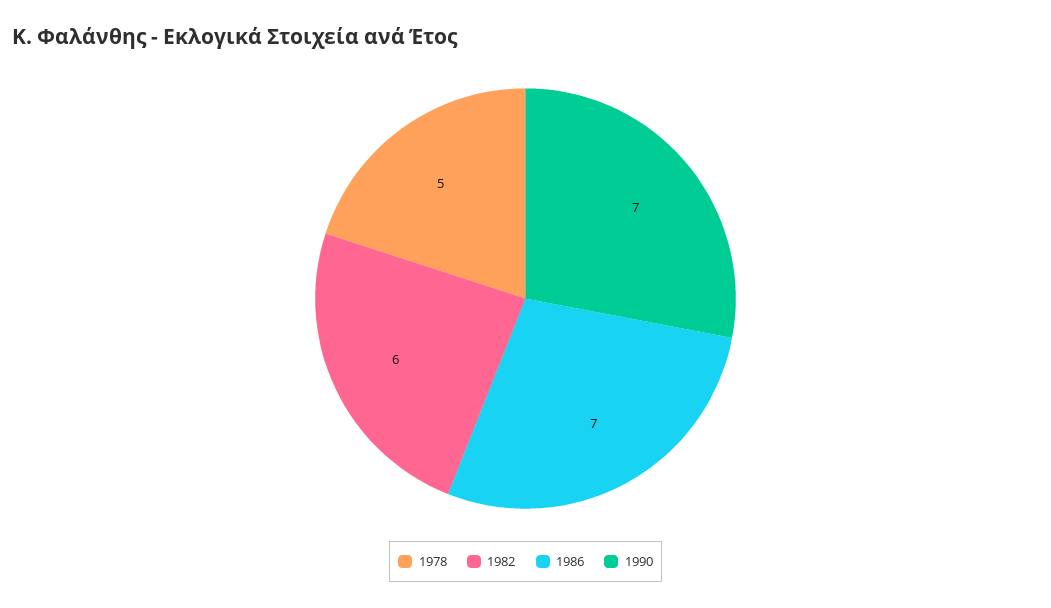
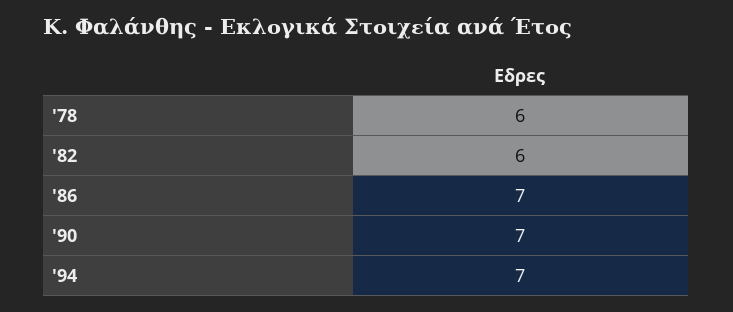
1978: 5 -> 6
'94: none -> 7

